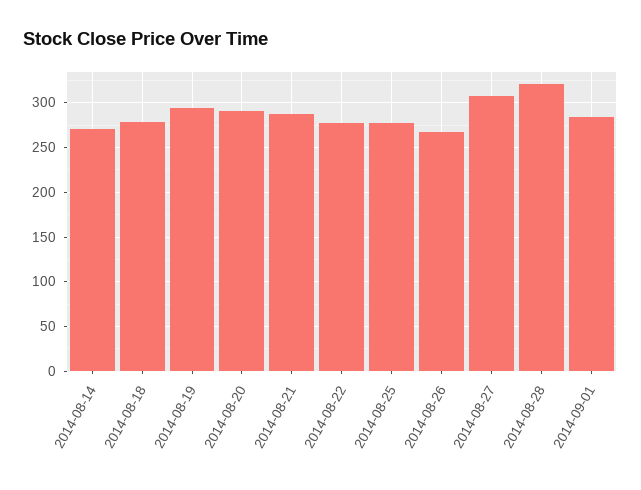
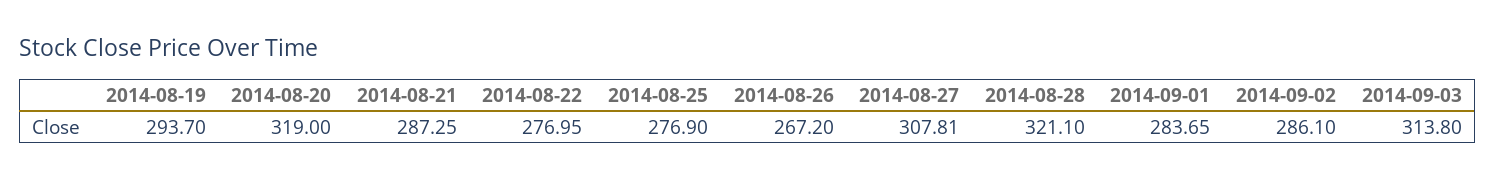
2014-08-14: 270 -> none
2014-08-18: 280 -> none
2014-08-20: 290 -> 319
2014-09-02: none -> 286.1
2014-09-03: none -> 313.8

